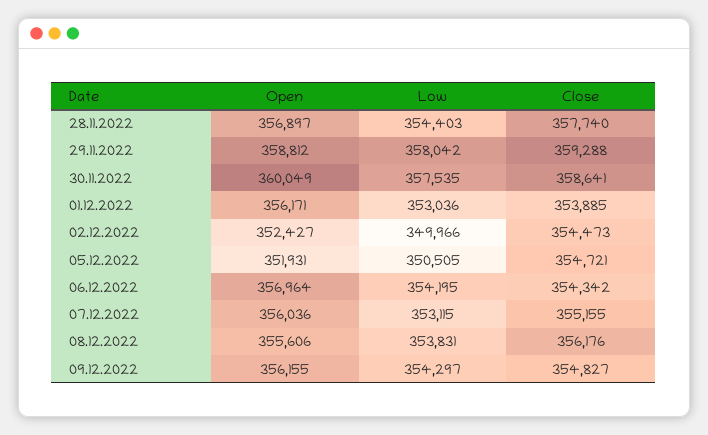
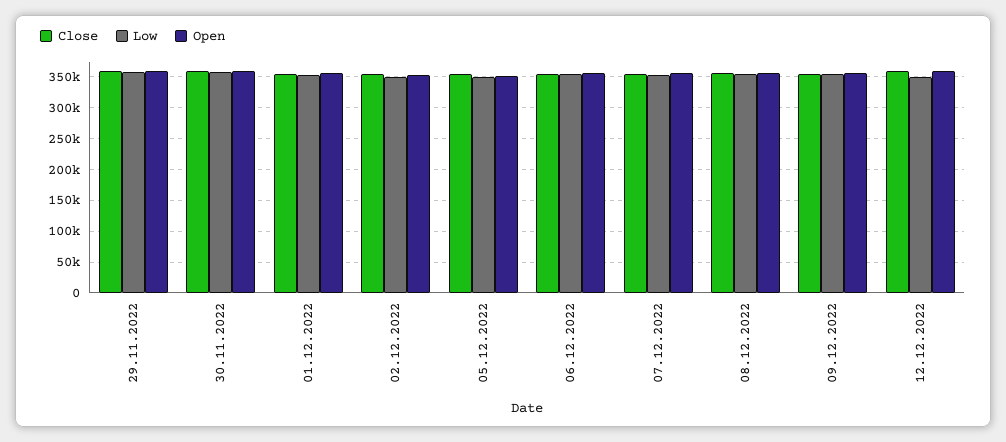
Open, 28.11.2022: 356897 -> none
Low, 28.11.2022: 354403 -> none
Close, 28.11.2022: 357740 -> none
Close, 12.12.2022: none -> 360000
Low, 12.12.2022: none -> 350000
Open, 12.12.2022: none -> 360000

